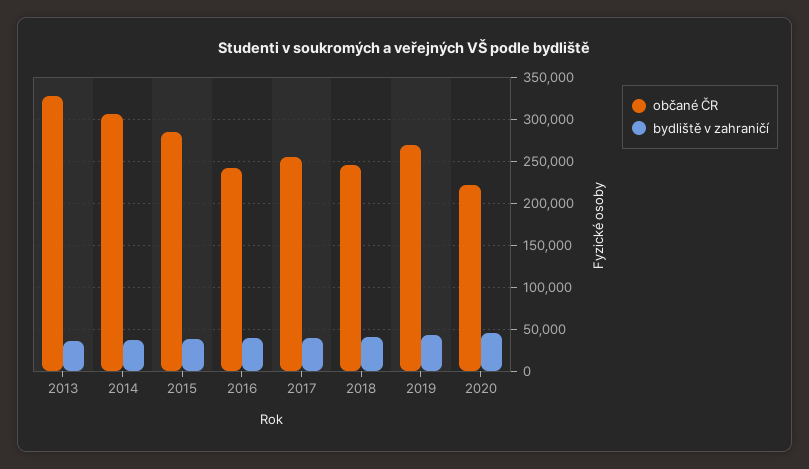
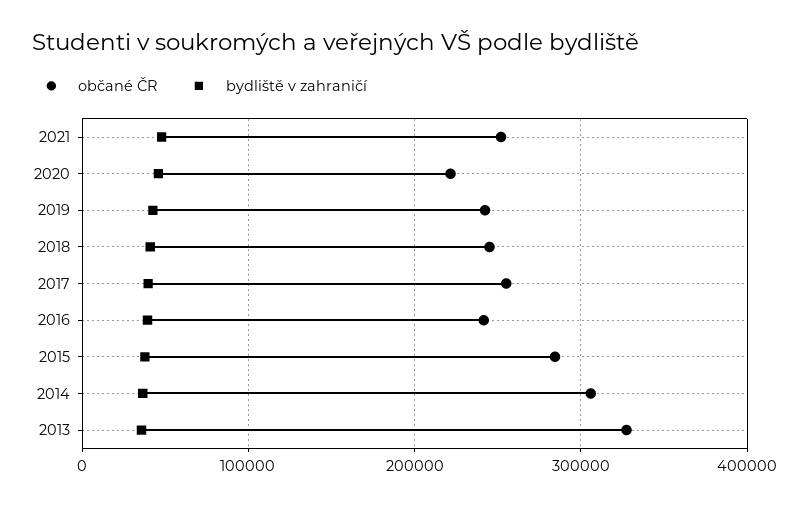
občané ČR, 2019: 270000 -> 240000
občané ČR, 2021: none -> 250000
bydliště v zahraničí, 2021: none -> 50000

